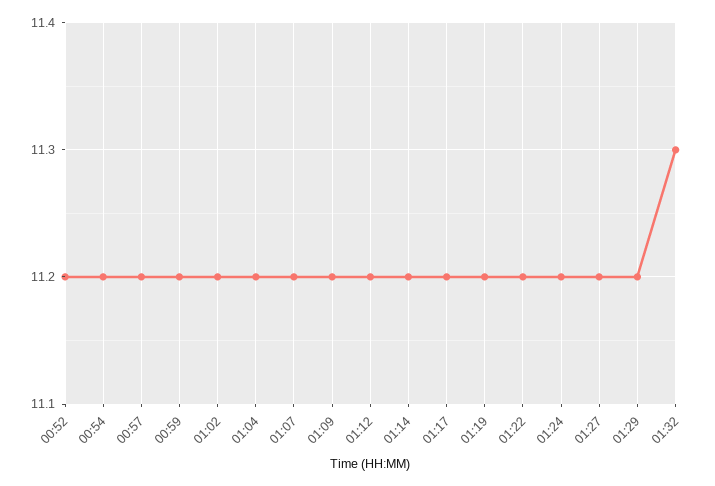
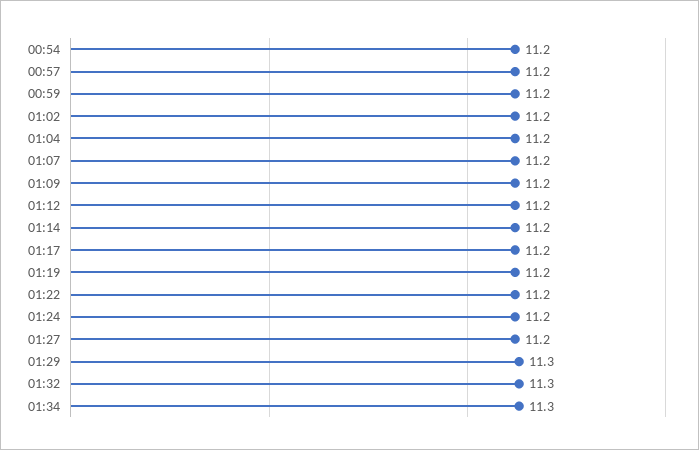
00:52: 11.2 -> none
01:29: 11.2 -> 11.3
01:34: none -> 11.3

